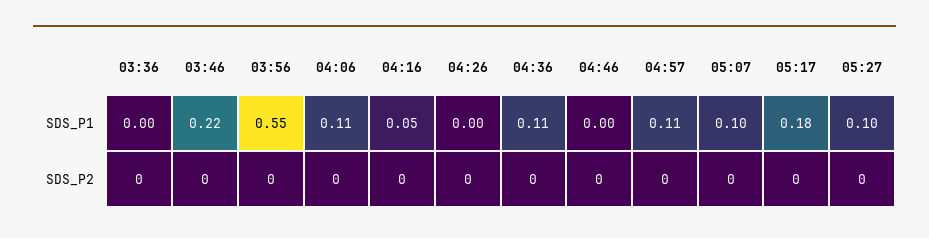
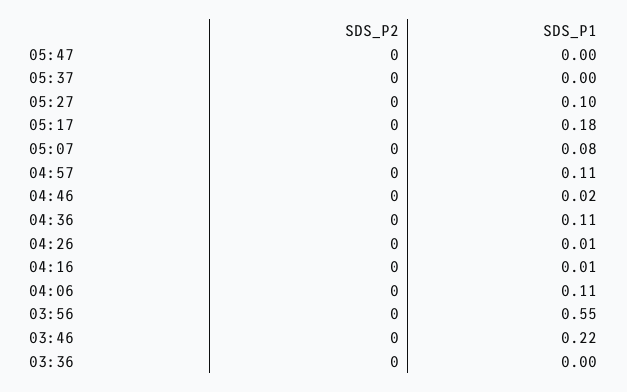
04:16, SDS_P1: 0.05 -> 0.01
04:26, SDS_P1: 0 -> 0.01
04:46, SDS_P1: 0 -> 0.02
05:07, SDS_P1: 0.1 -> 0.08
05:47, SDS_P2: none -> 0
05:47, SDS_P1: none -> 0
05:37, SDS_P2: none -> 0
05:37, SDS_P1: none -> 0

